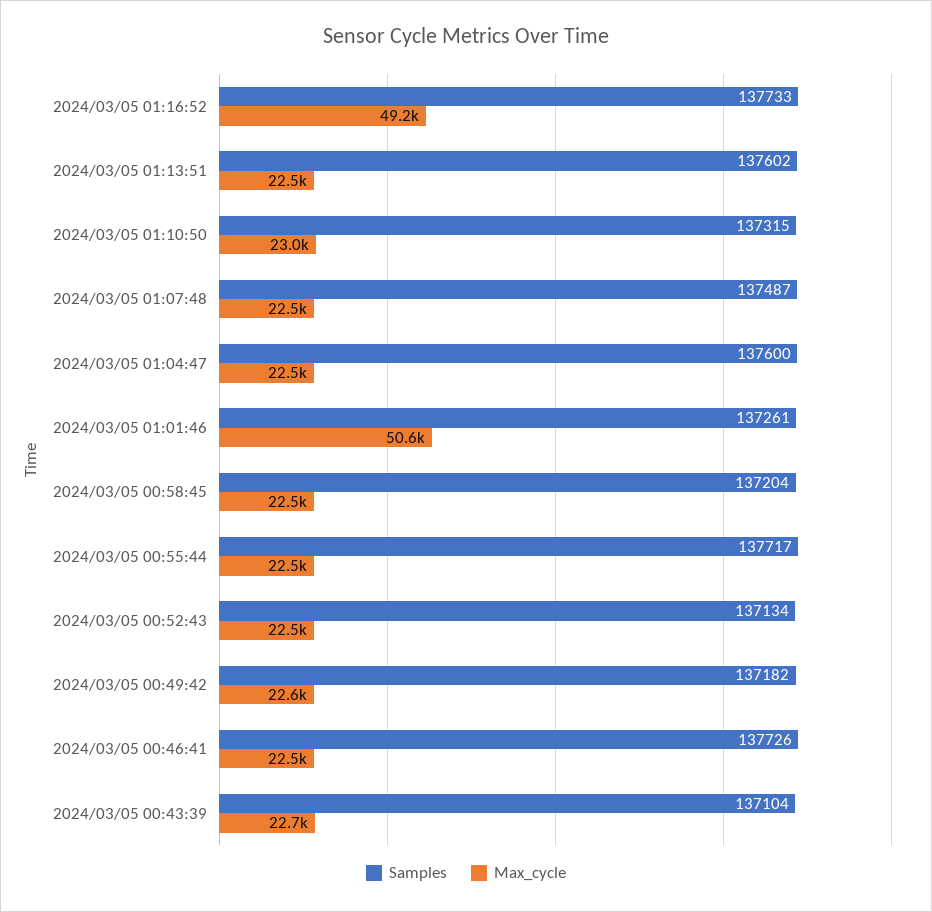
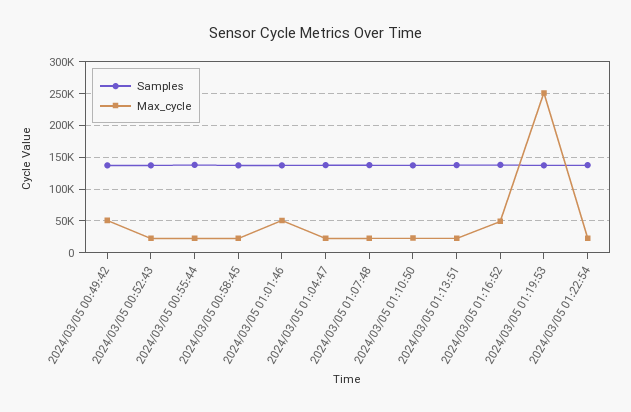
Max_cycle, 2024/03/05 00:49:42: 22600 -> 50000
Samples, 2024/03/05 00:46:41: 137726 -> none
Max_cycle, 2024/03/05 00:46:41: 22500 -> none
Samples, 2024/03/05 00:43:39: 137104 -> none
Max_cycle, 2024/03/05 00:43:39: 22700 -> none
Samples, 2024/03/05 01:19:53: none -> 140000
Max_cycle, 2024/03/05 01:19:53: none -> 250000
Samples, 2024/03/05 01:22:54: none -> 140000
Max_cycle, 2024/03/05 01:22:54: none -> 20000

